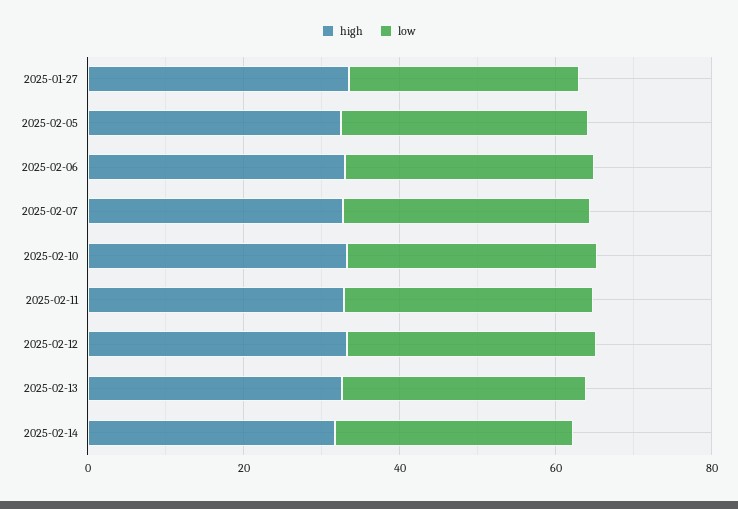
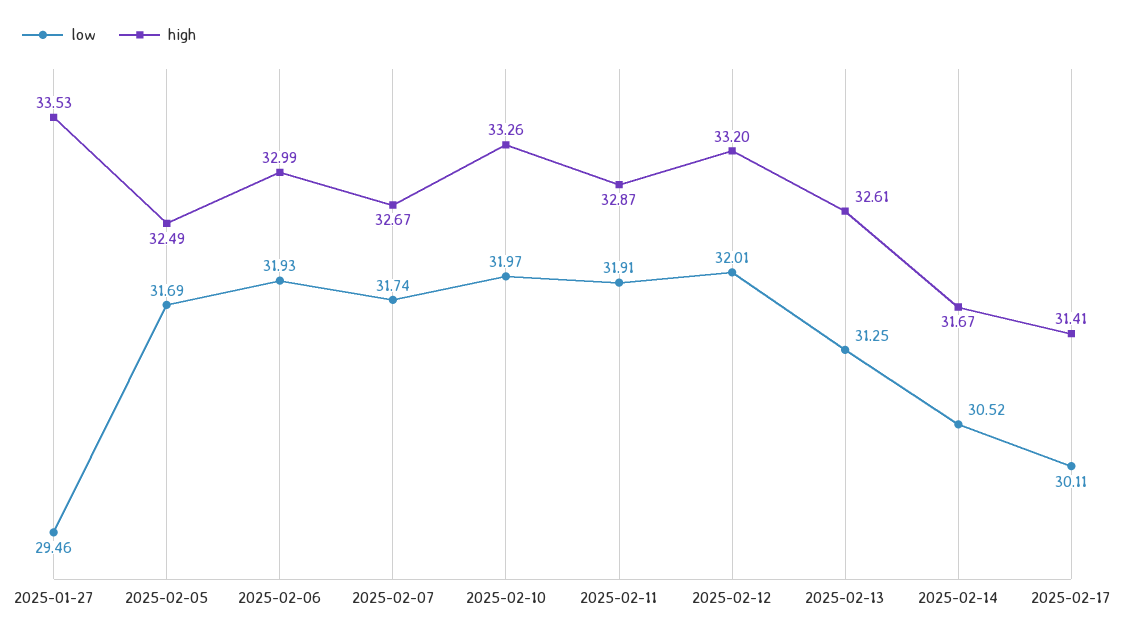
low, 2025-02-17: none -> 30.11
high, 2025-02-17: none -> 31.41

